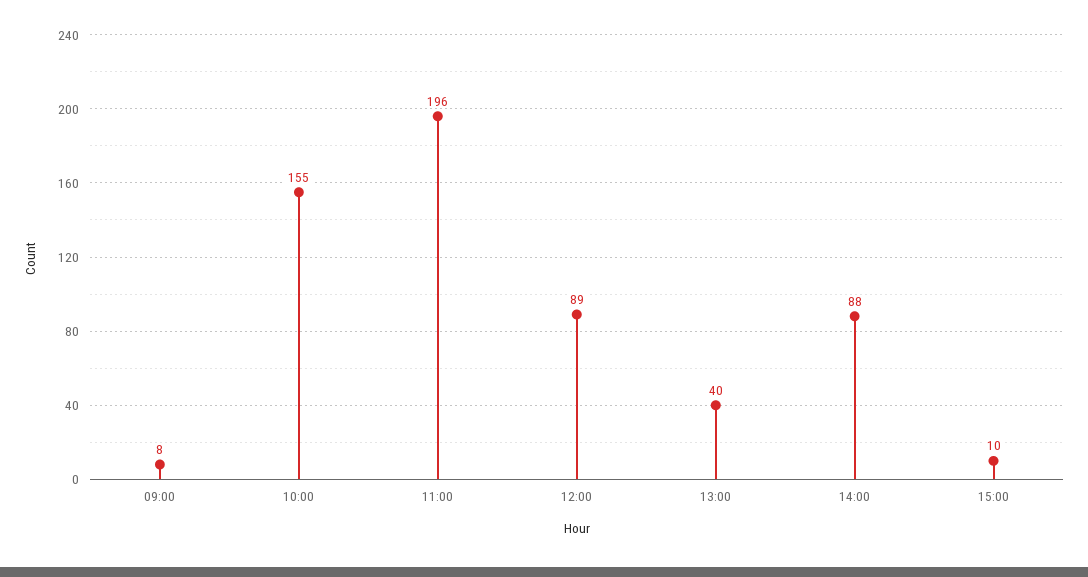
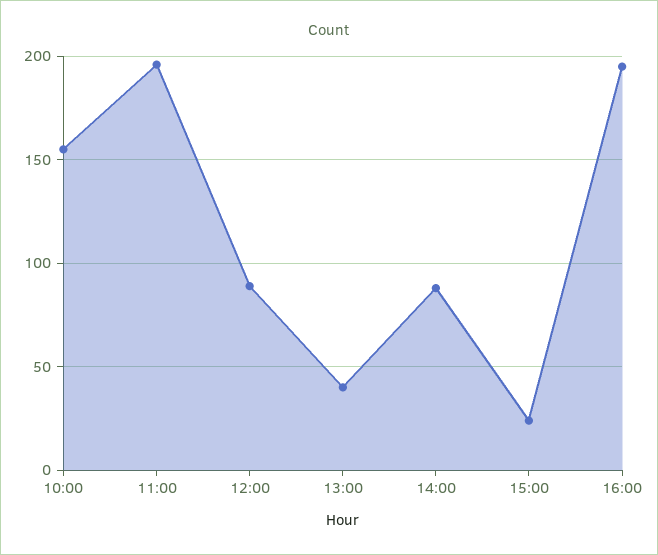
09:00: 8 -> none
15:00: 10 -> 25
16:00: none -> 195

